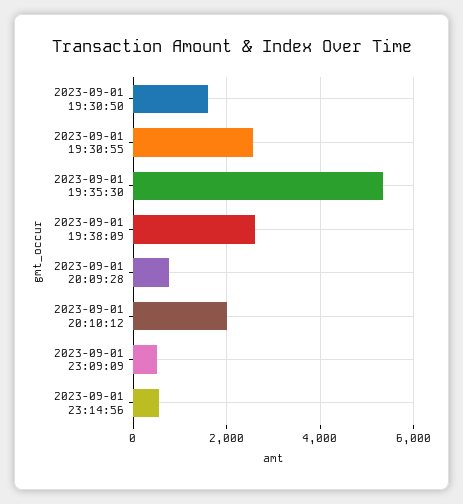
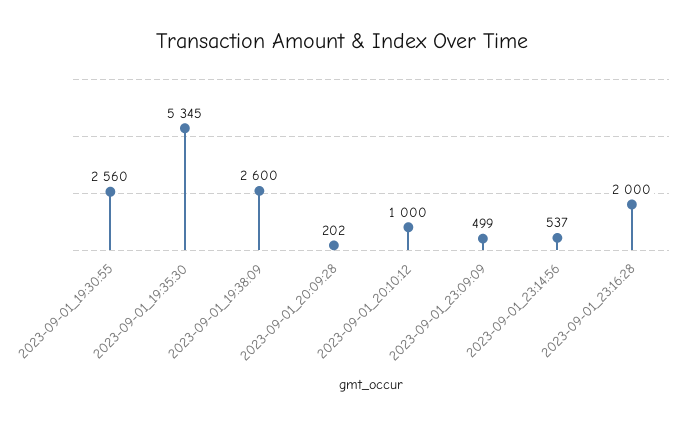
2023-09-01 19:30:50: 1600 -> none
2023-09-01 20:09:28: 800 -> 202
2023-09-01 20:10:12: 2000 -> 1000
2023-09-01_23:16:28: none -> 2000

